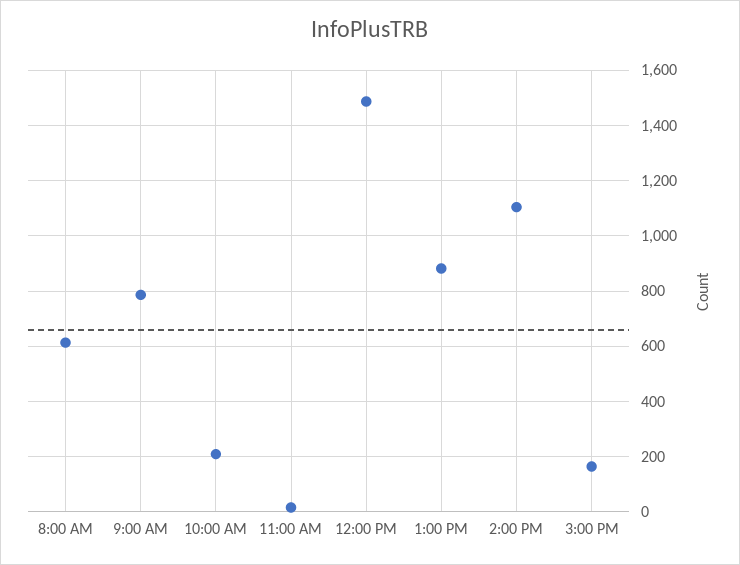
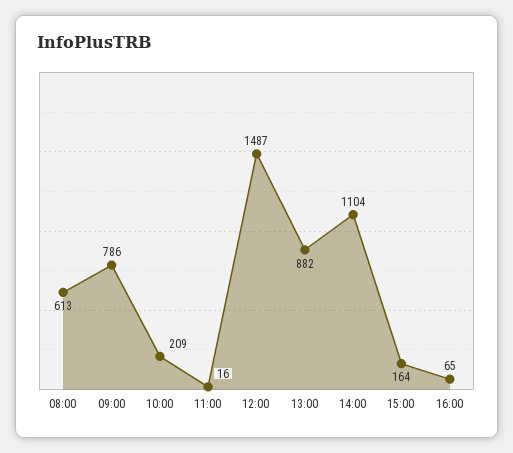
16:00: none -> 65

